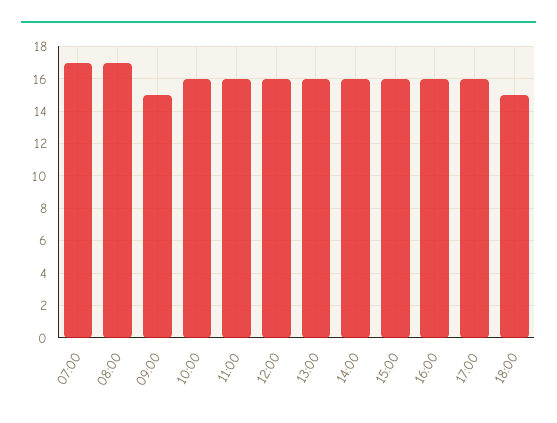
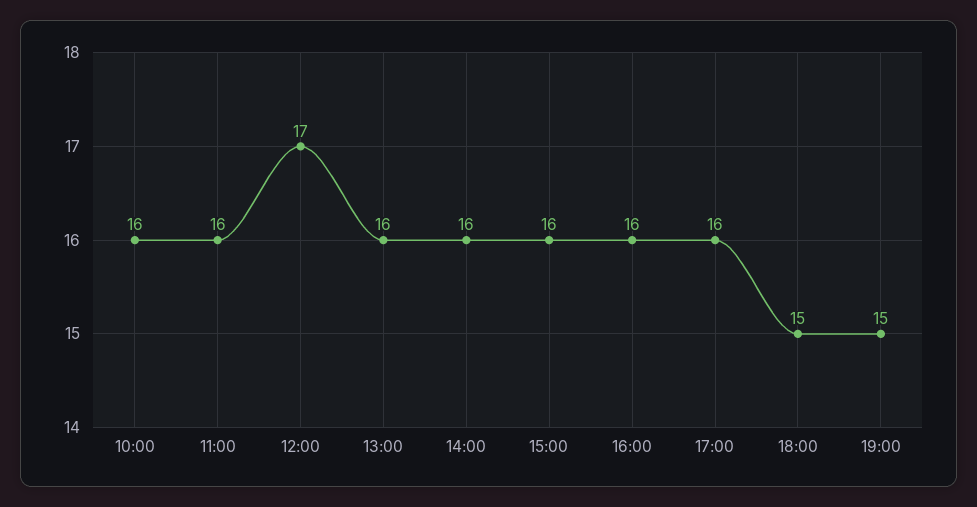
07:00: 17 -> none
08:00: 17 -> none
09:00: 15 -> none
12:00: 16 -> 17
19:00: none -> 15

